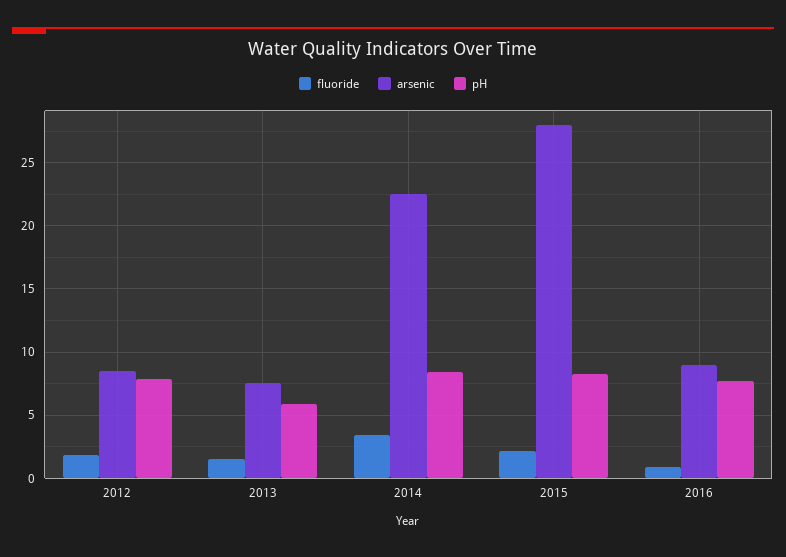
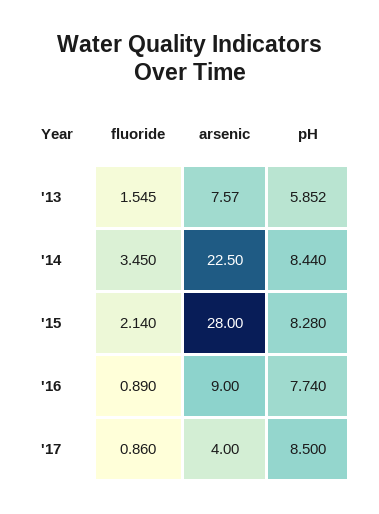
fluoride, 2012: 2 -> none
arsenic, 2012: 8.5 -> none
pH, 2012: 8 -> none
fluoride, '17: none -> 0.86
arsenic, '17: none -> 4
pH, '17: none -> 8.5

